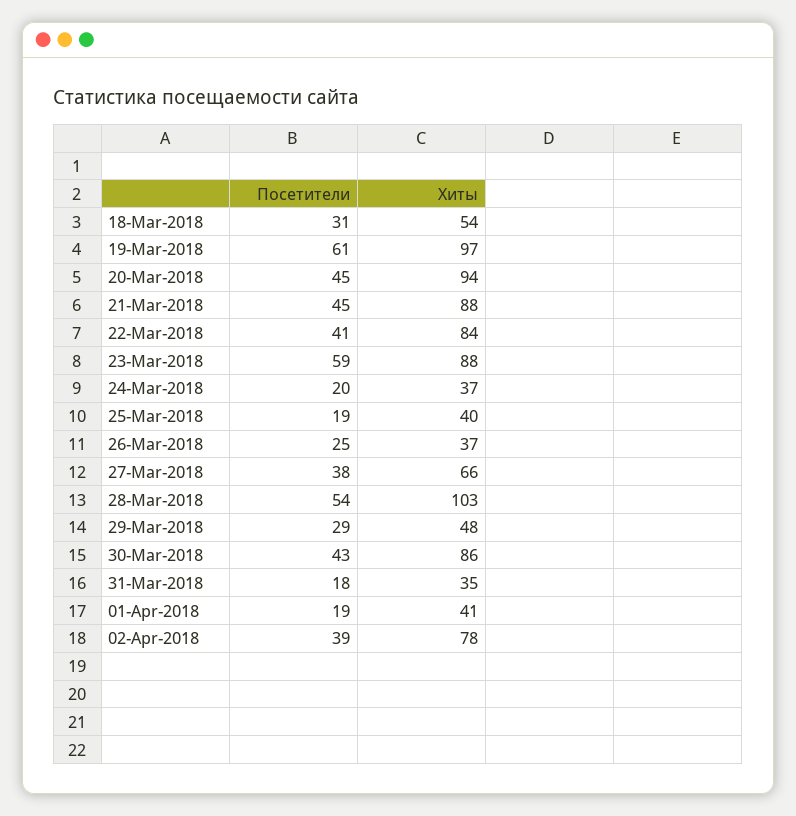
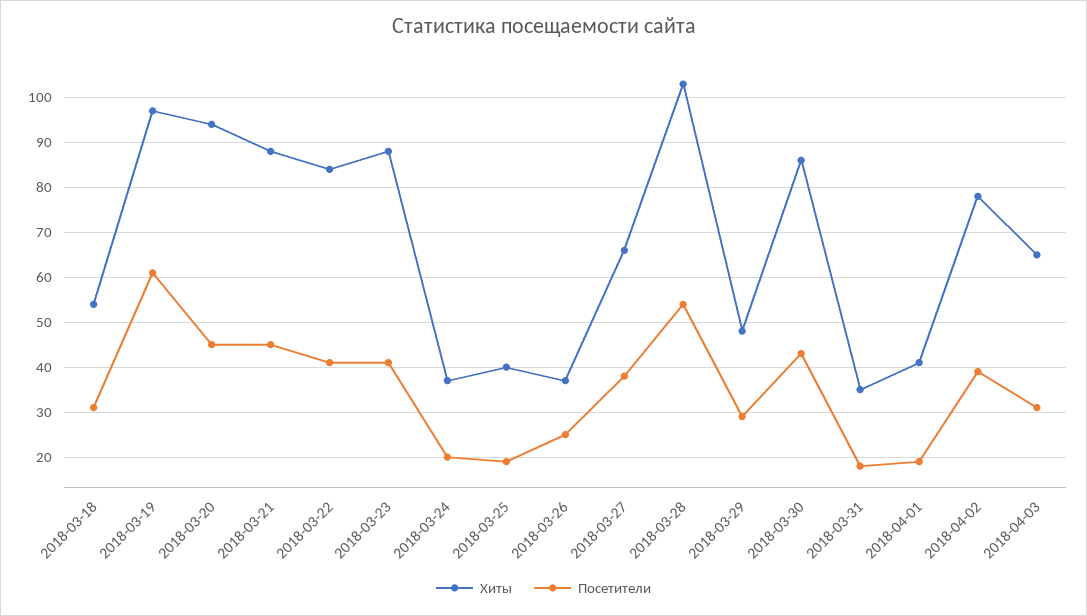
Посетители, 23-Mar-2018: 59 -> 40
Хиты, 2018-04-03: none -> 65
Посетители, 2018-04-03: none -> 30

